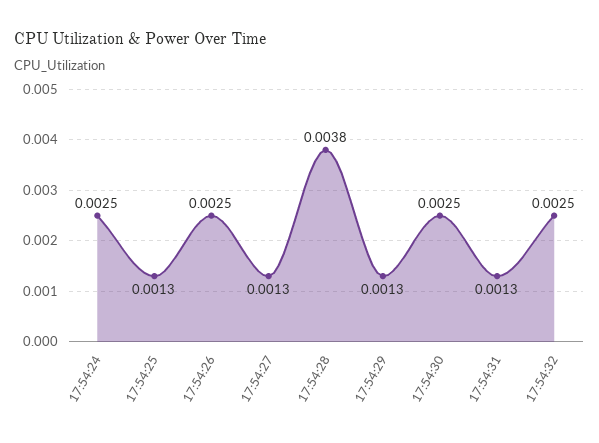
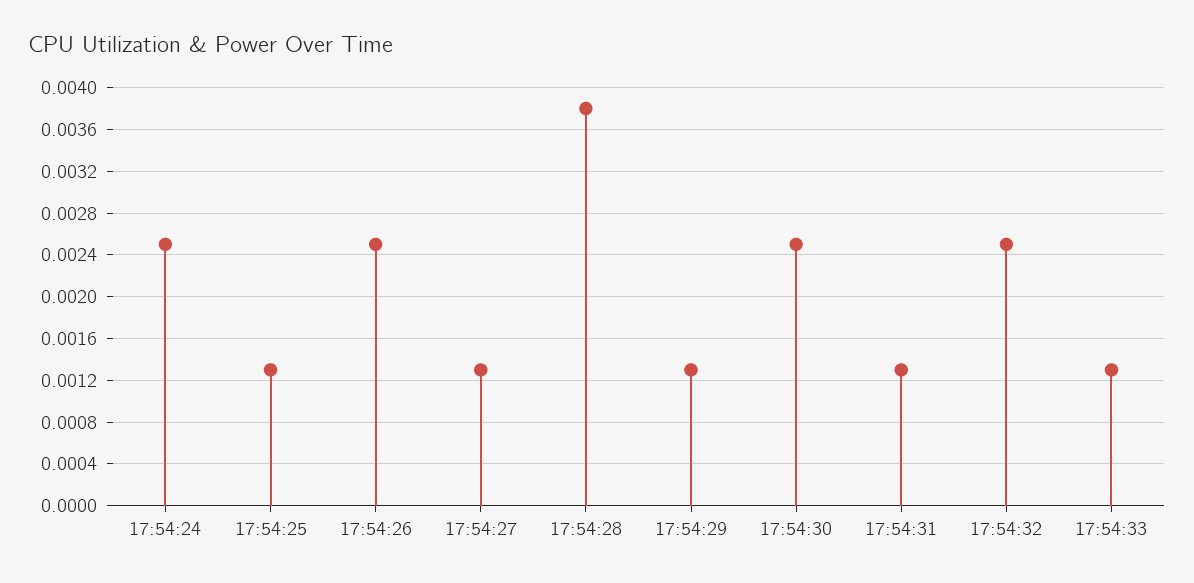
17:54:33: none -> 0.0013

